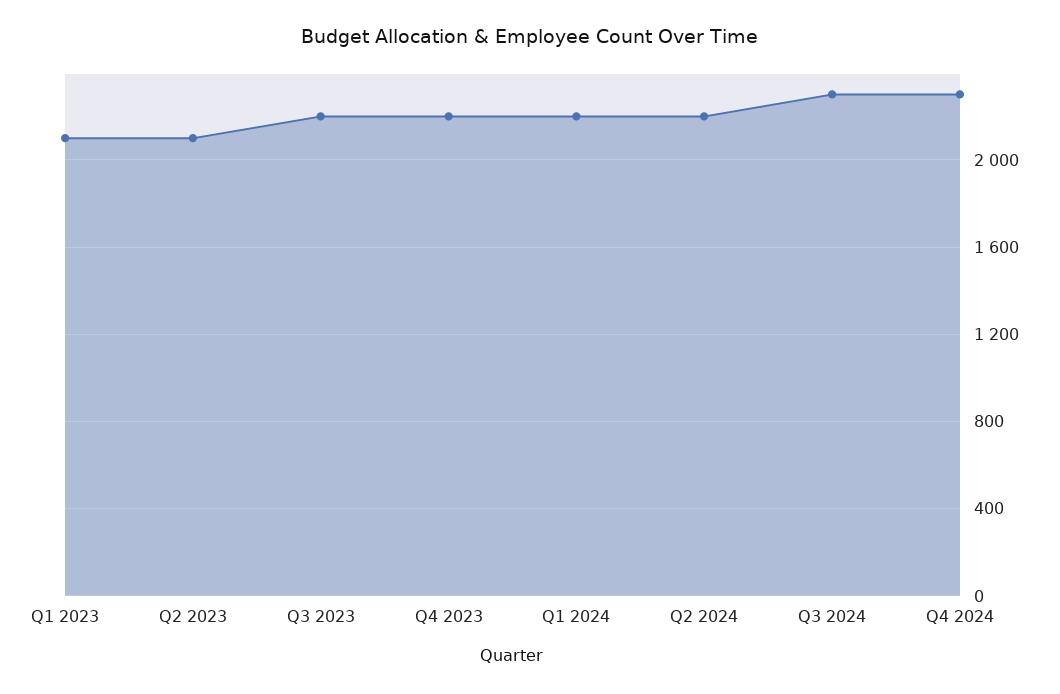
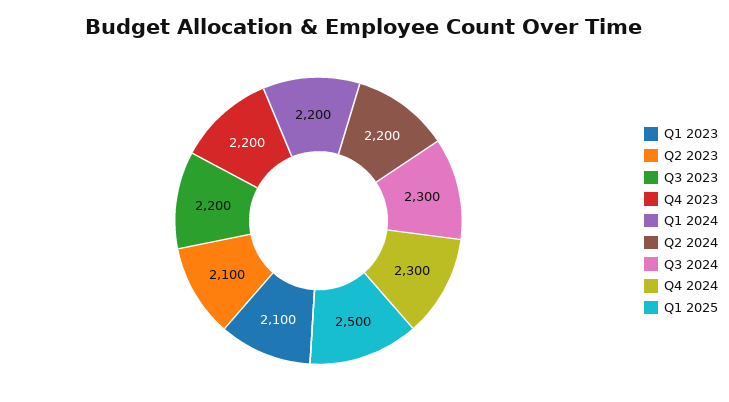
Q1 2025: none -> 2500

